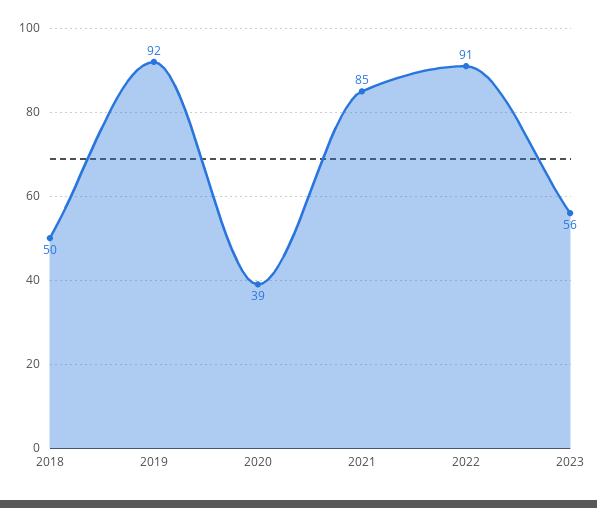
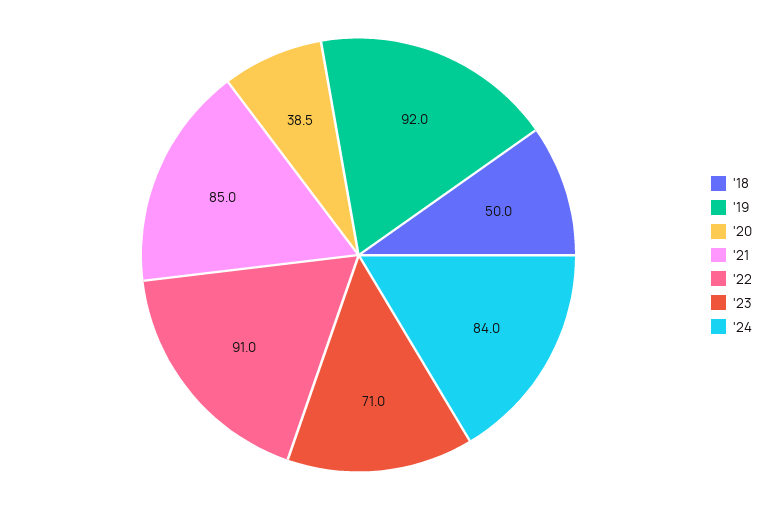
2023: 56 -> 71
'24: none -> 84

